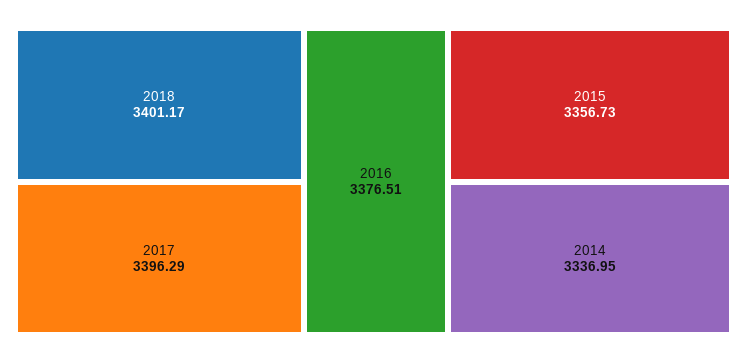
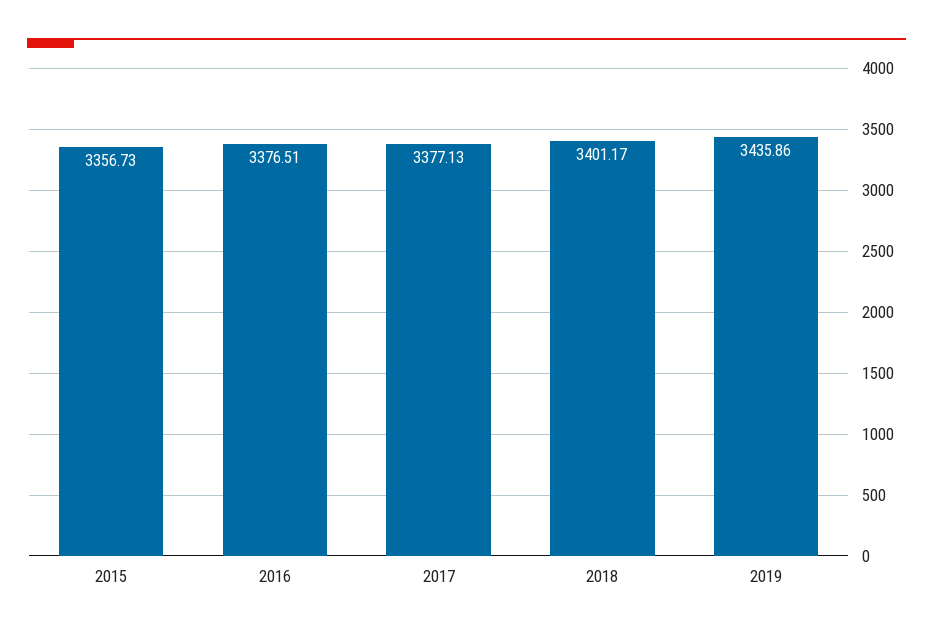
2017: 3396.29 -> 3377.13
2014: 3336.95 -> none
2019: none -> 3435.86

